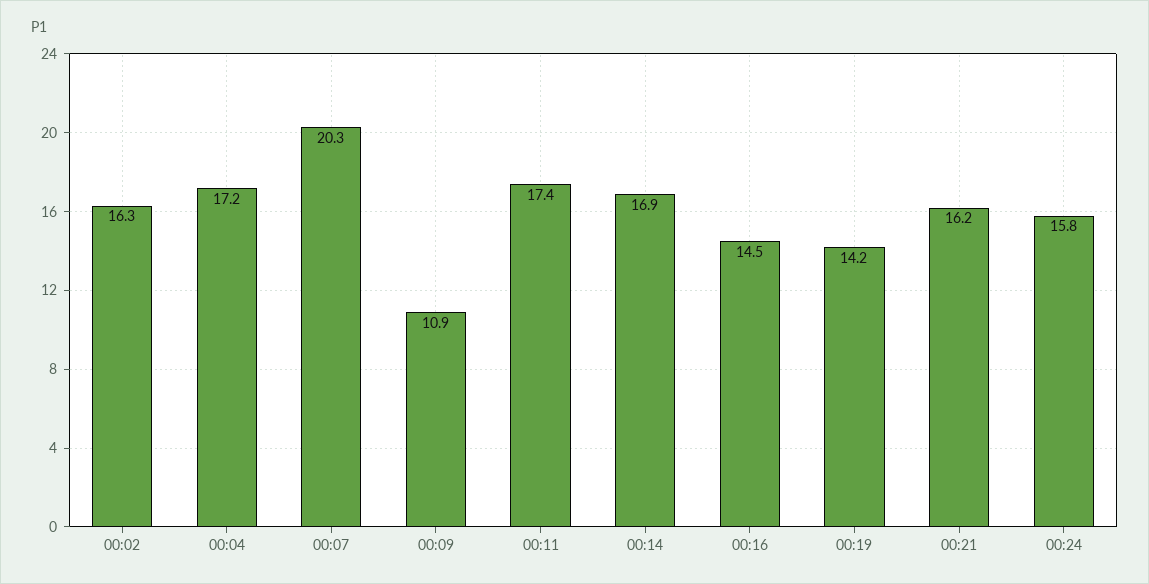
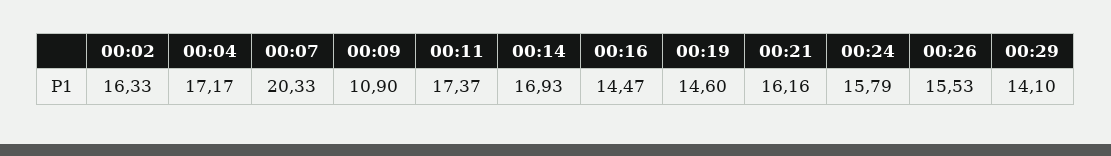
00:19: 14.2 -> 14.6
00:26: none -> 15.53
00:29: none -> 14.1

